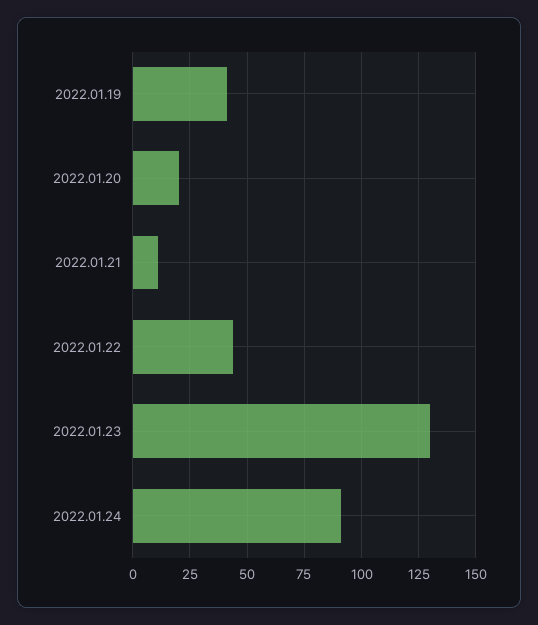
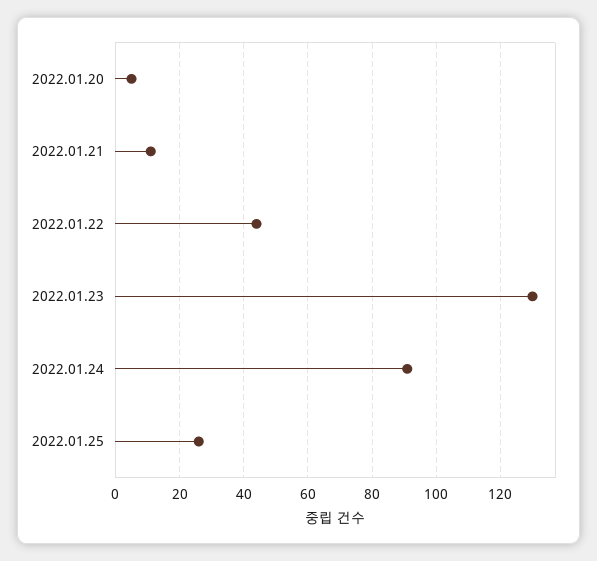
2022.01.19: 40 -> none
2022.01.20: 20 -> 5
2022.01.25: none -> 25

